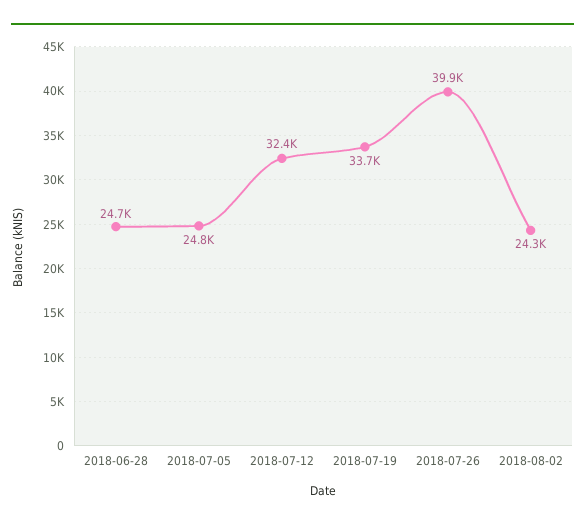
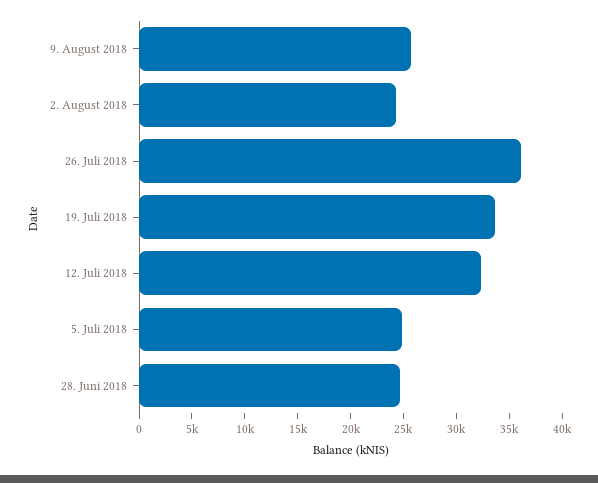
2018-07-26: 39900 -> 36000
9. August 2018: none -> 26000

